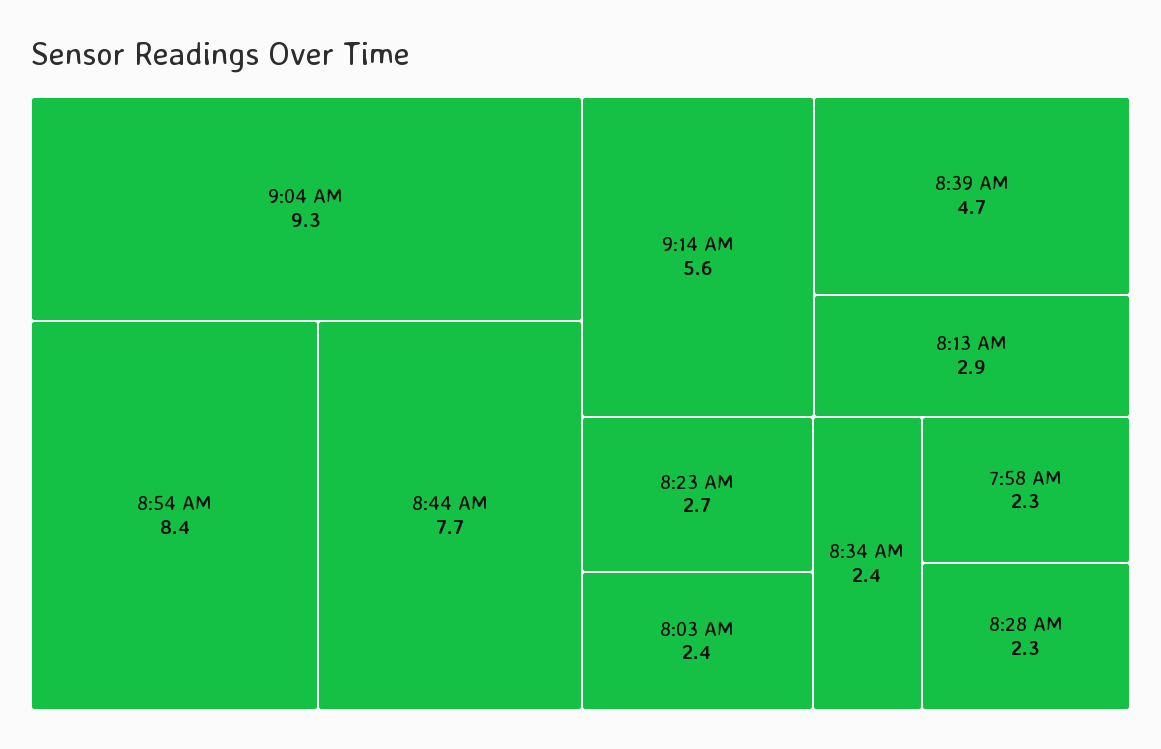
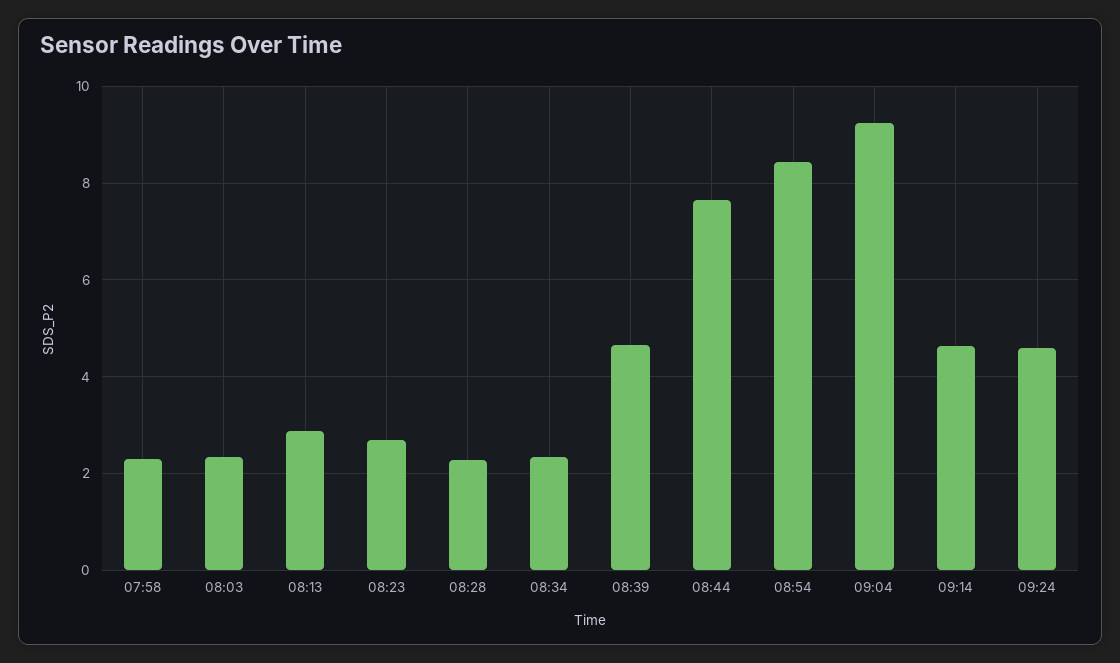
9:14 AM: 5.6 -> 4.6
09:24: none -> 4.6

